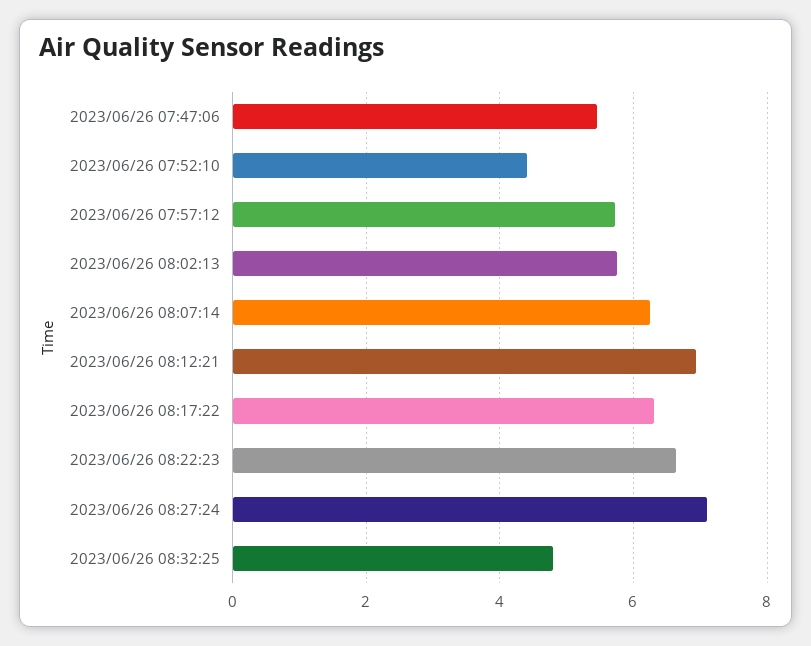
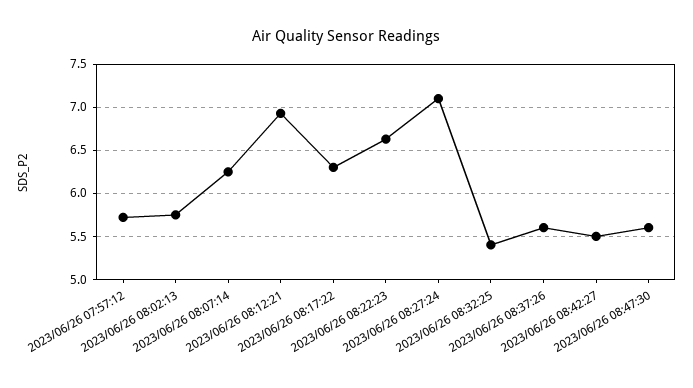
2023/06/26 07:47:06: 5.4 -> none
2023/06/26 07:52:10: 4.4 -> none
2023/06/26 08:32:25: 4.8 -> 5.4
2023/06/26 08:37:26: none -> 5.6
2023/06/26 08:42:27: none -> 5.5
2023/06/26 08:47:30: none -> 5.6

